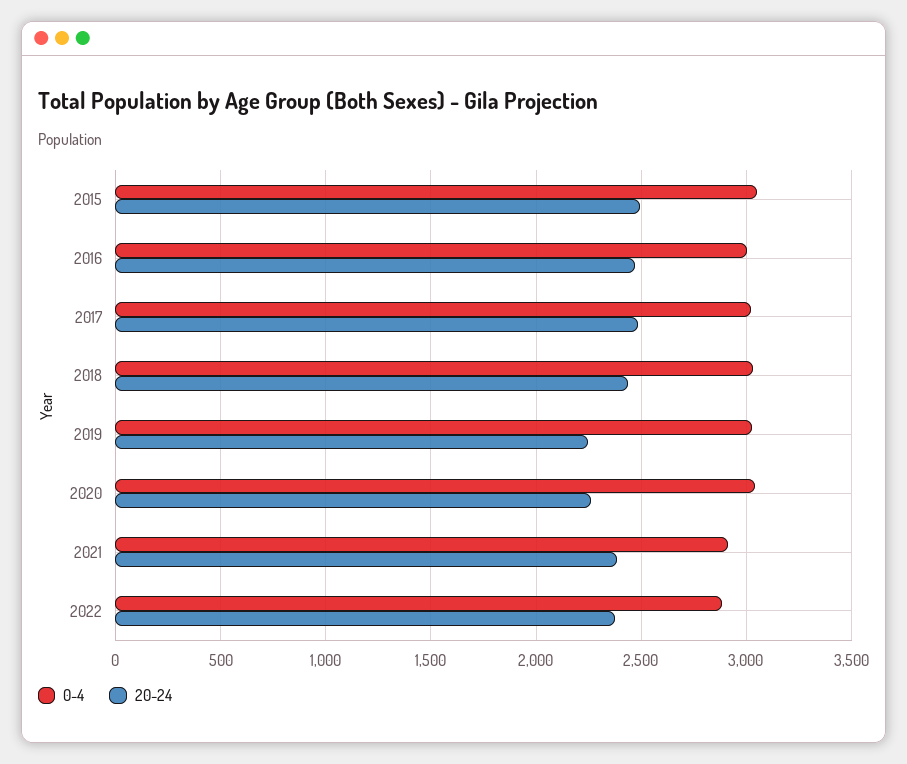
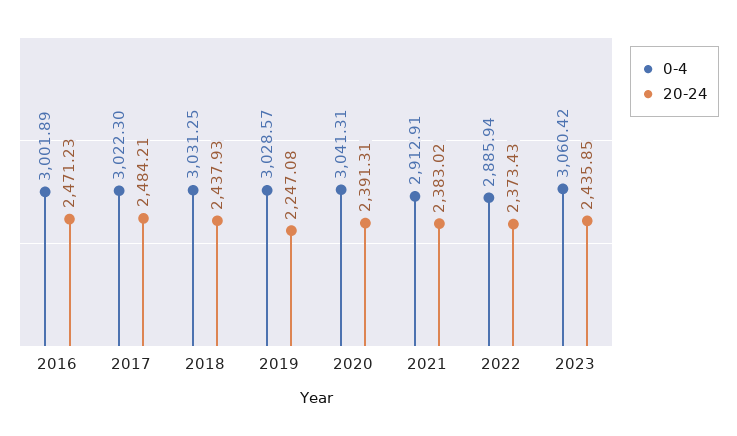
0-4, 2015: 3050 -> none
20-24, 2015: 2500 -> none
20-24, 2020: 2250 -> 2391.31
0-4, 2023: none -> 3060.42
20-24, 2023: none -> 2435.85

